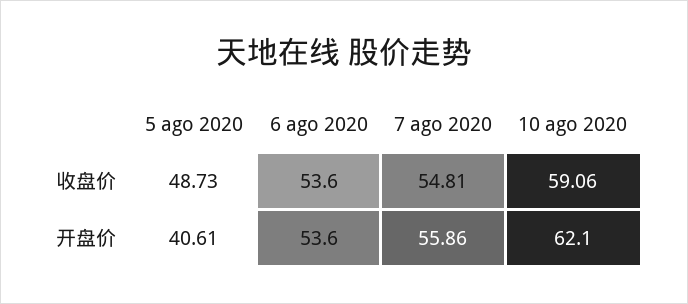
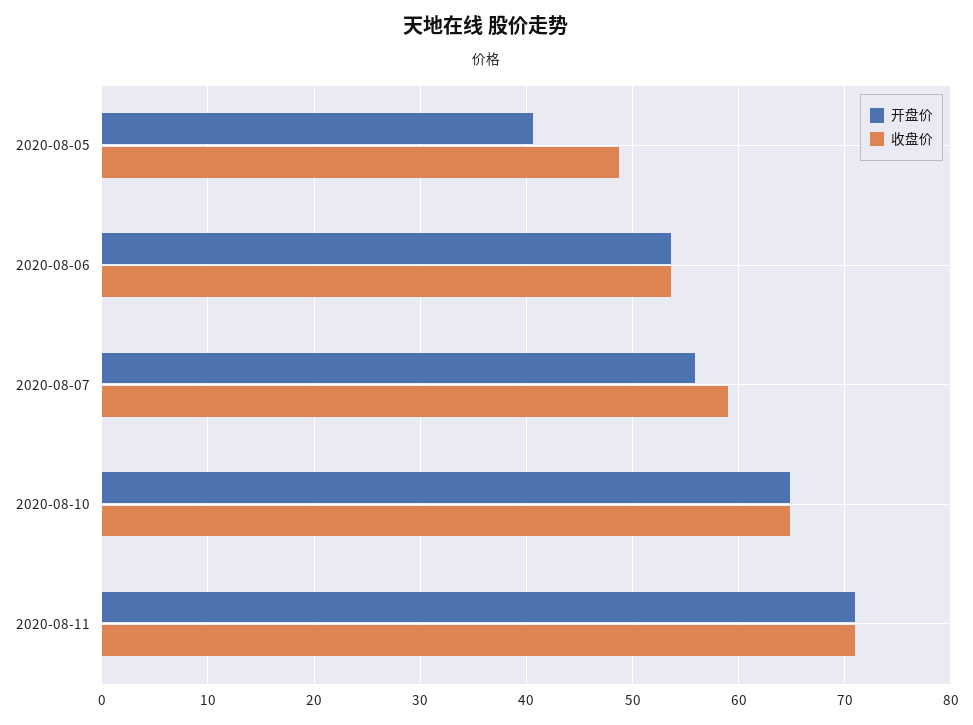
收盘价, 7 ago 2020: 54.81 -> 59
收盘价, 10 ago 2020: 59.06 -> 65
开盘价, 10 ago 2020: 62.1 -> 65
开盘价, 2020-08-11: none -> 71
收盘价, 2020-08-11: none -> 71

